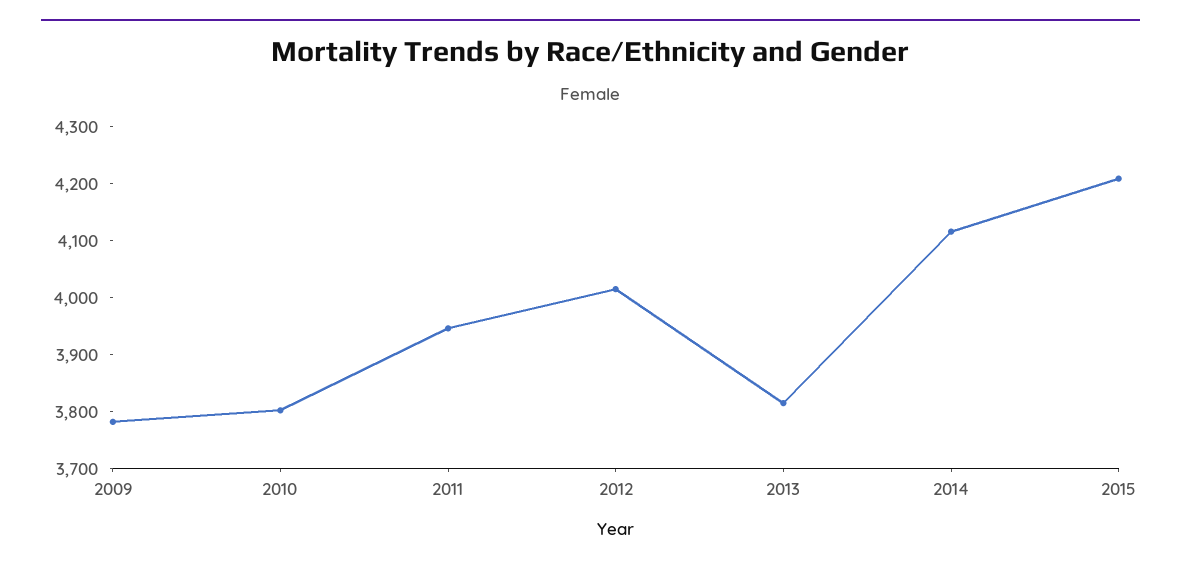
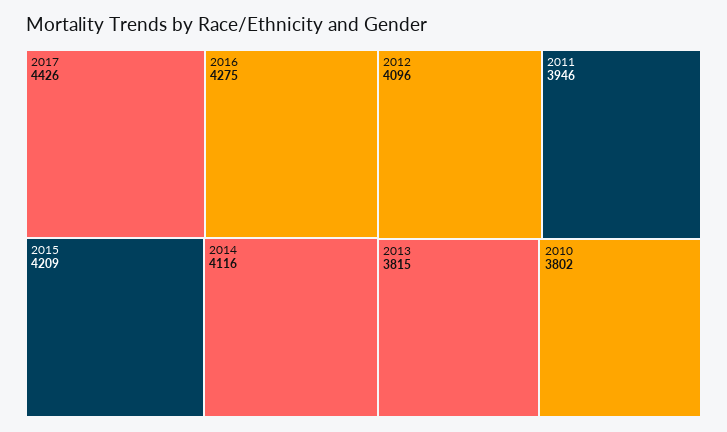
2009: 3780 -> none
2012: 4020 -> 4096
2017: none -> 4426
2016: none -> 4275

